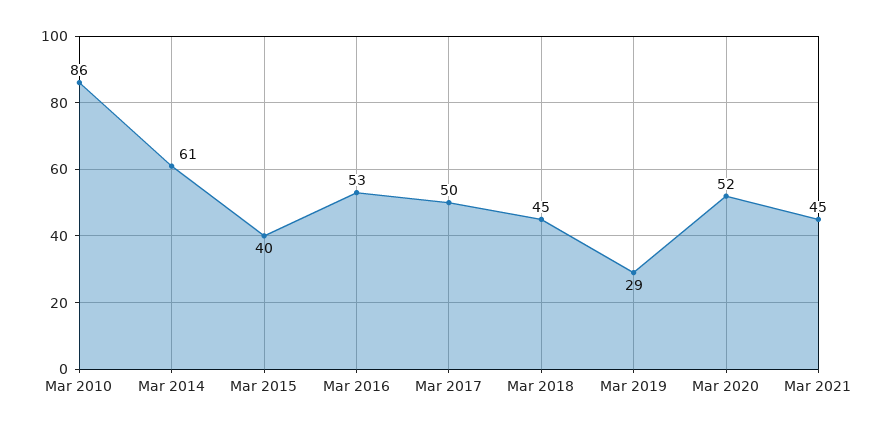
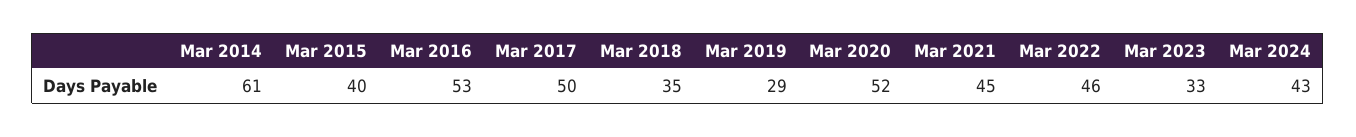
Mar 2010: 86 -> none
Mar 2018: 45 -> 35
Mar 2022: none -> 46
Mar 2023: none -> 33
Mar 2024: none -> 43

